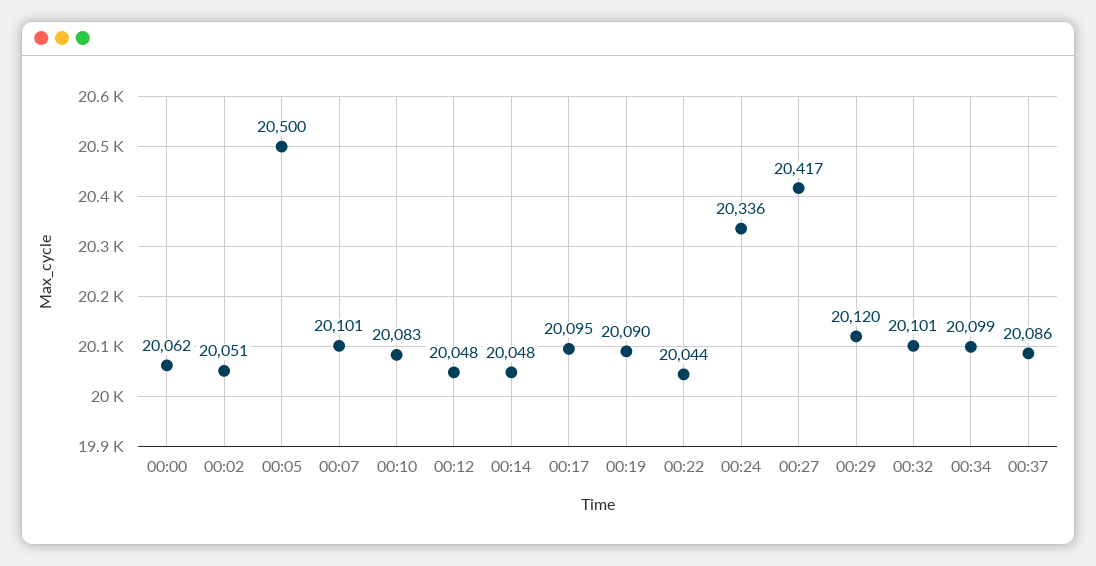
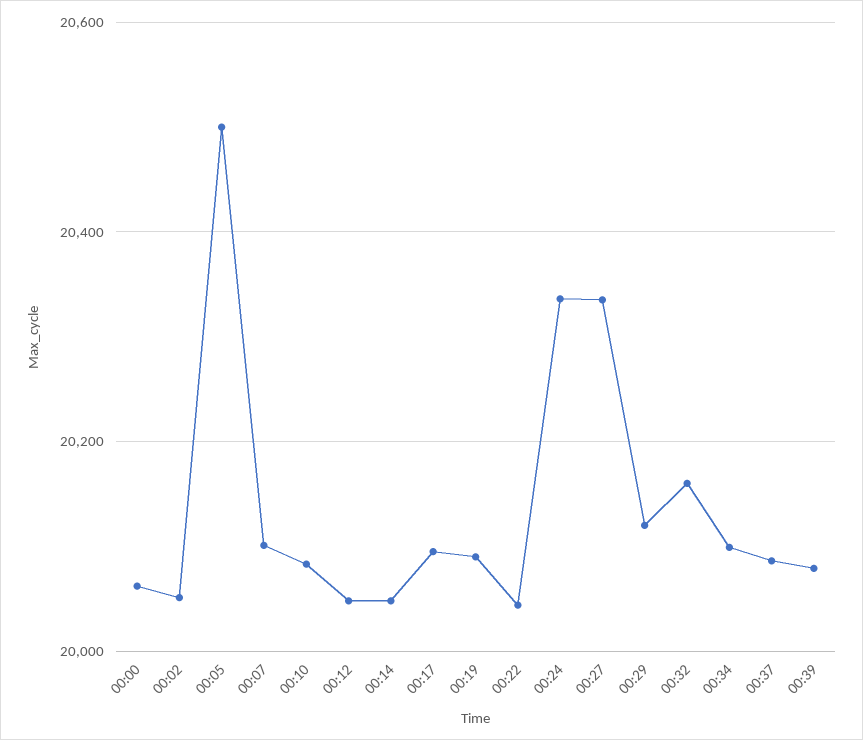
00:27: 20417 -> 20340
00:32: 20101 -> 20160
00:39: none -> 20080

